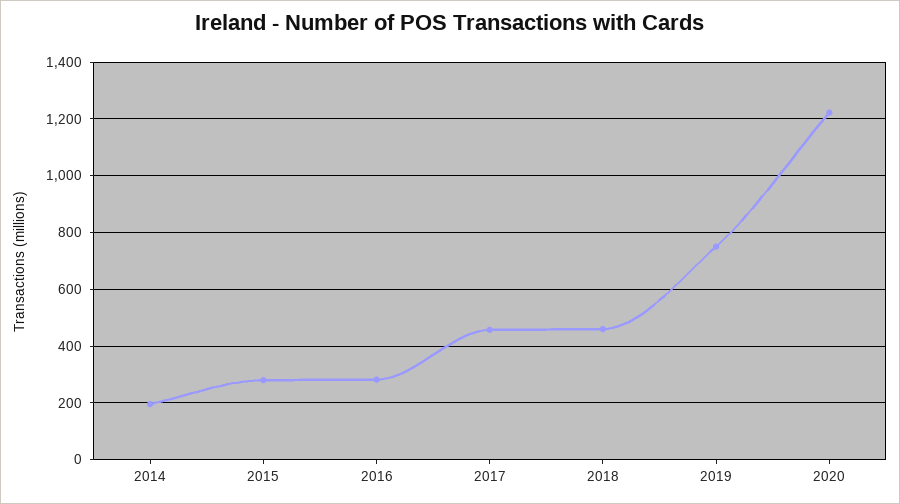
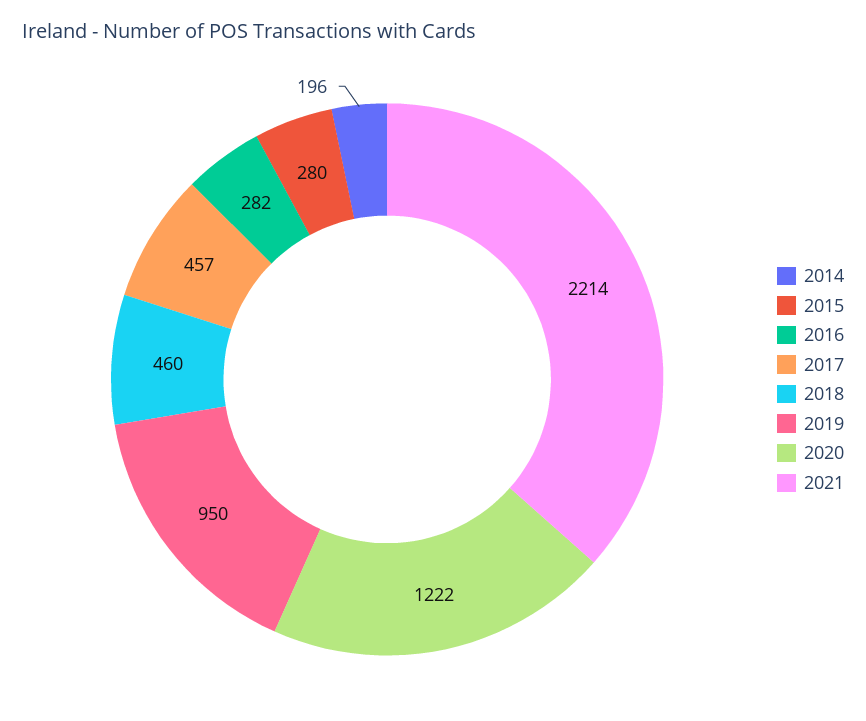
2019: 750 -> 950
2021: none -> 2214

